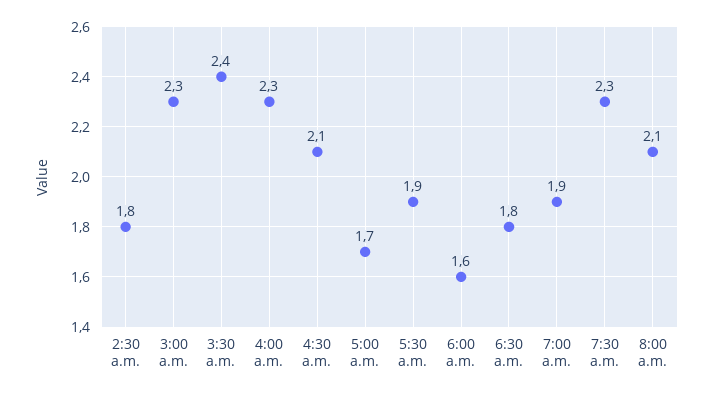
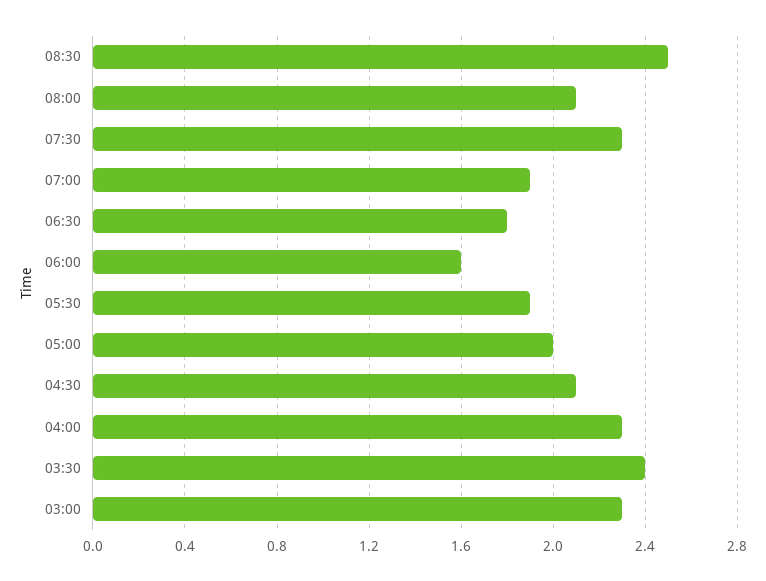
2:30 a.m.: 1.8 -> none
5:00 a.m.: 1.7 -> 2
08:30: none -> 2.5

